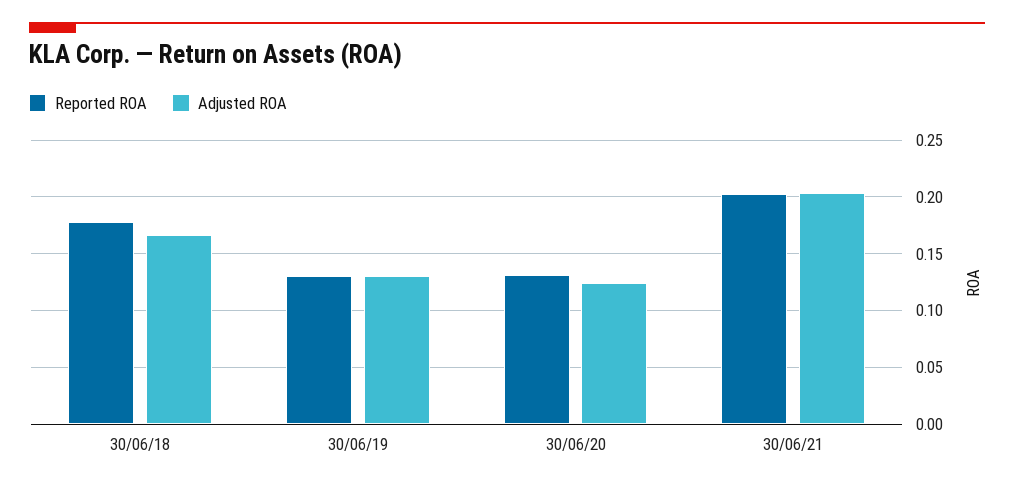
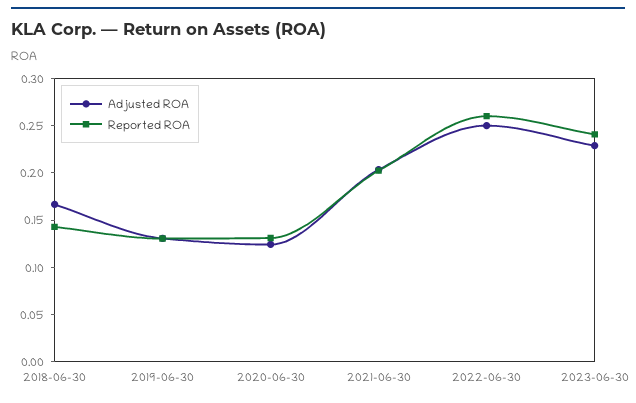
Reported ROA, 30/06/18: 0.18 -> 0.14
Adjusted ROA, 2022-06-30: none -> 0.25
Reported ROA, 2022-06-30: none -> 0.26
Adjusted ROA, 2023-06-30: none -> 0.23
Reported ROA, 2023-06-30: none -> 0.24

